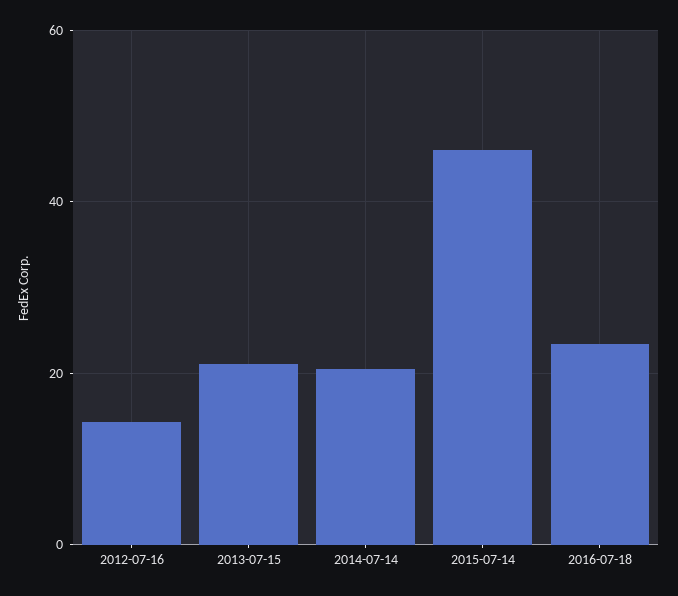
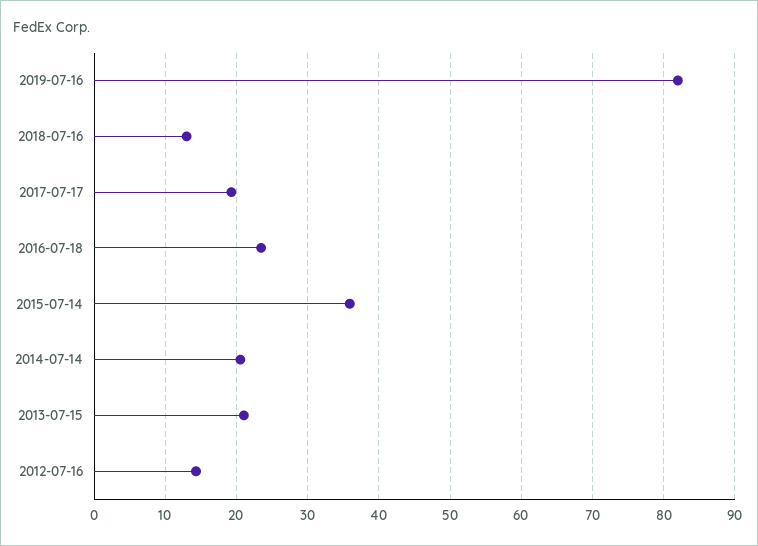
2015-07-14: 46 -> 36
2019-07-16: none -> 82
2018-07-16: none -> 13
2017-07-17: none -> 19

